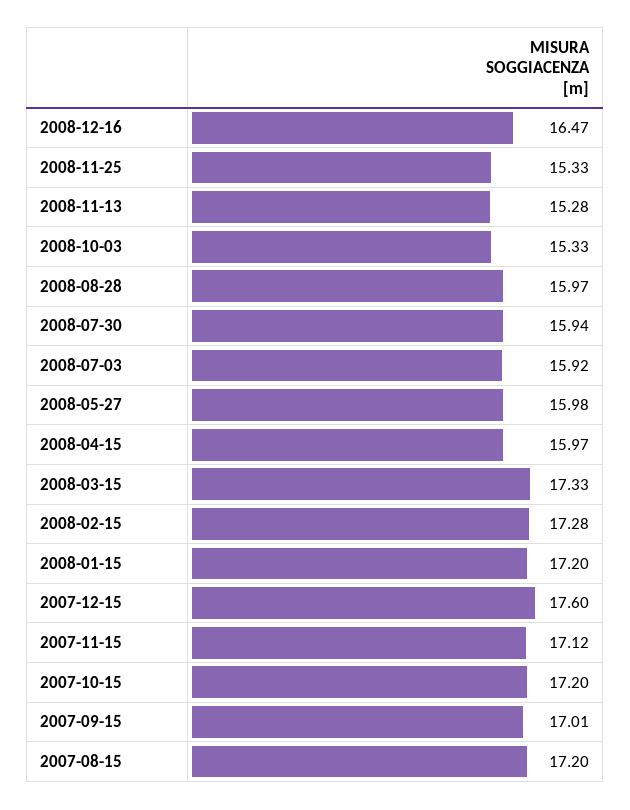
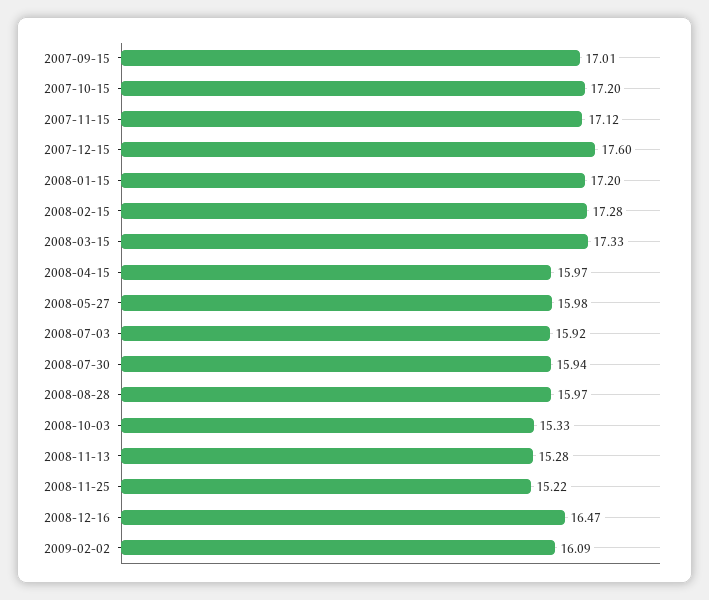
2008-11-25: 15.33 -> 15.22
2007-08-15: 17.2 -> none
2009-02-02: none -> 16.09

